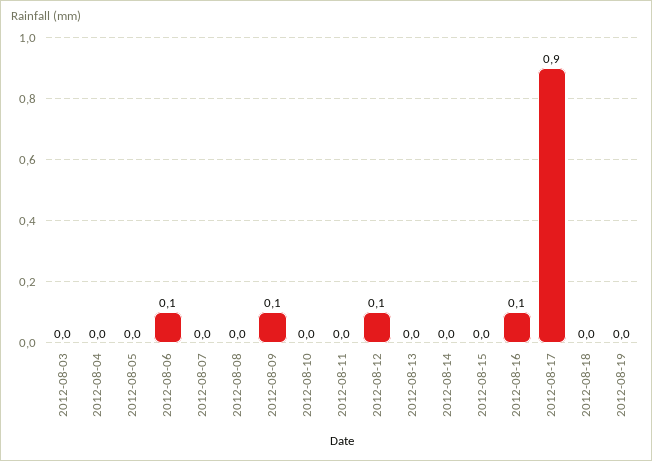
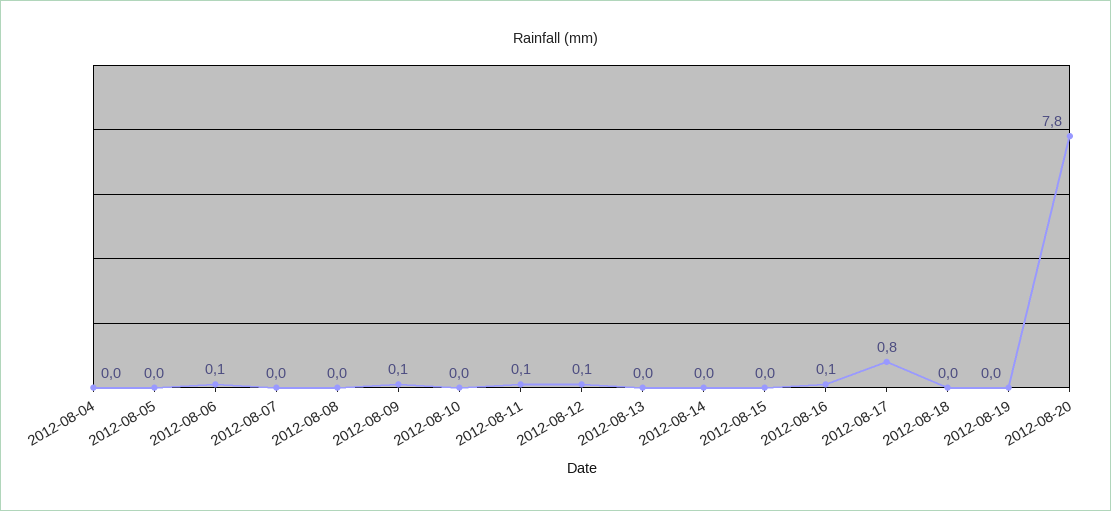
2012-08-03: 0 -> none
2012-08-11: 0 -> 0.1
2012-08-17: 0.9 -> 0.8
2012-08-20: none -> 7.8

